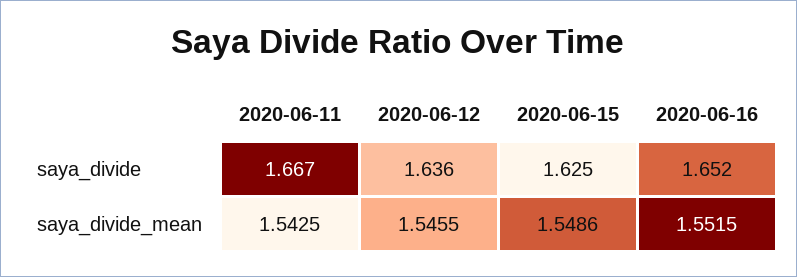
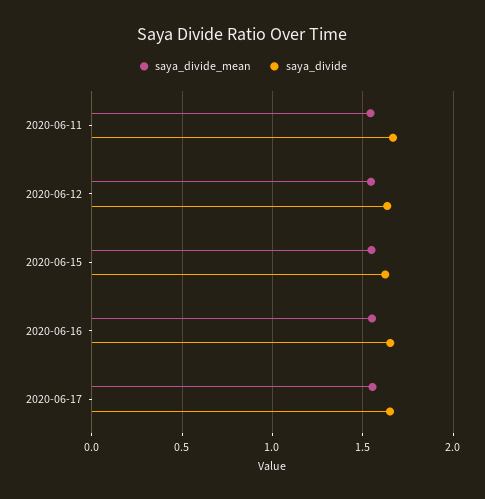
saya_divide_mean, 2020-06-17: none -> 1.55
saya_divide, 2020-06-17: none -> 1.65

